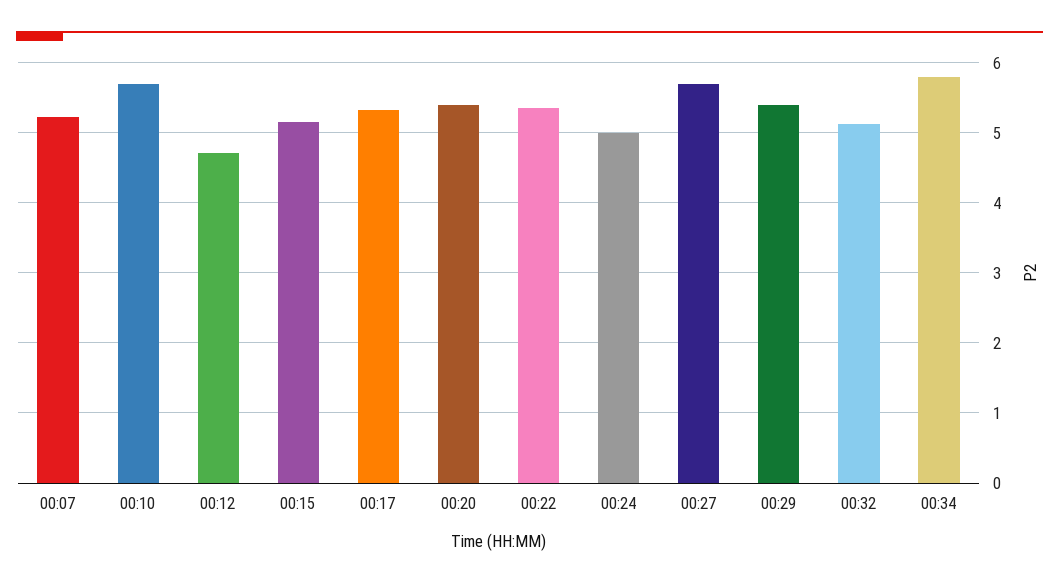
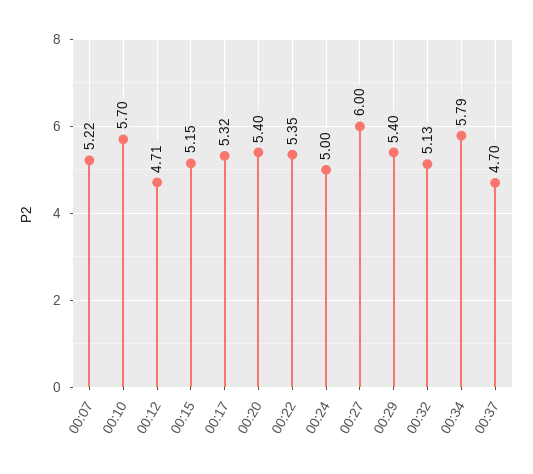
00:27: 5.7 -> 6
00:37: none -> 4.7

